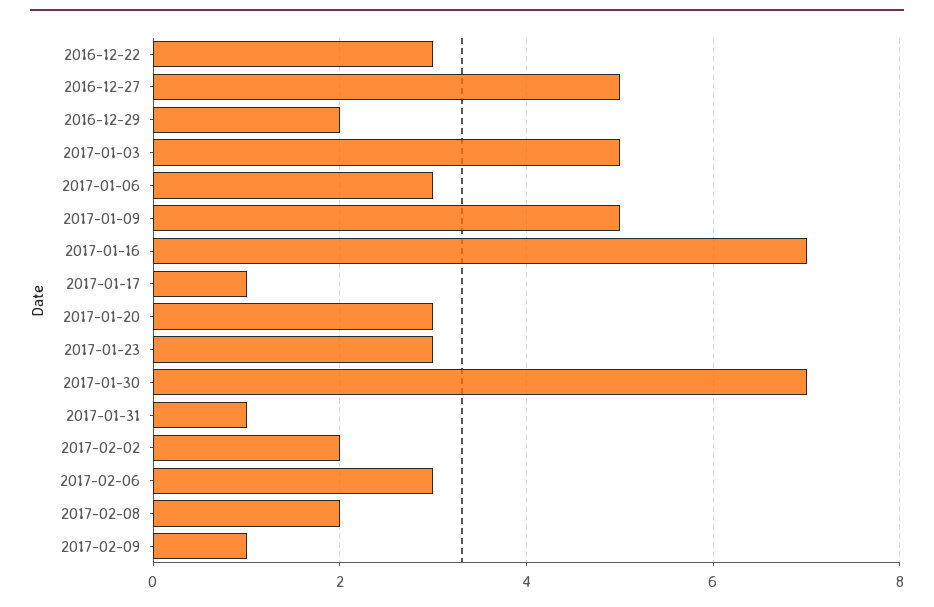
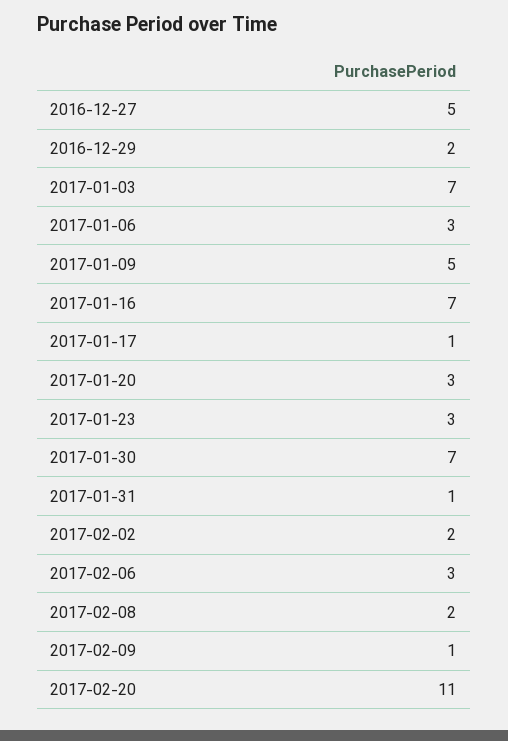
2016-12-22: 3 -> none
2017-01-03: 5 -> 7
2017-02-20: none -> 11

